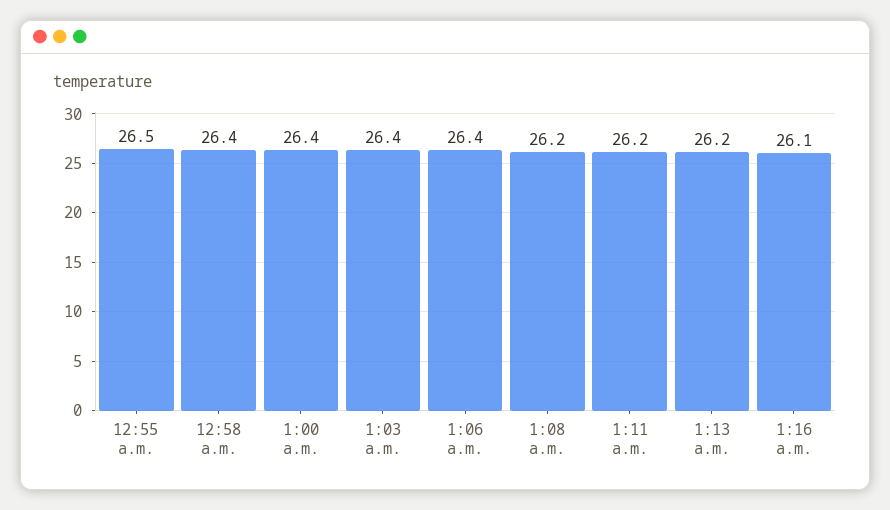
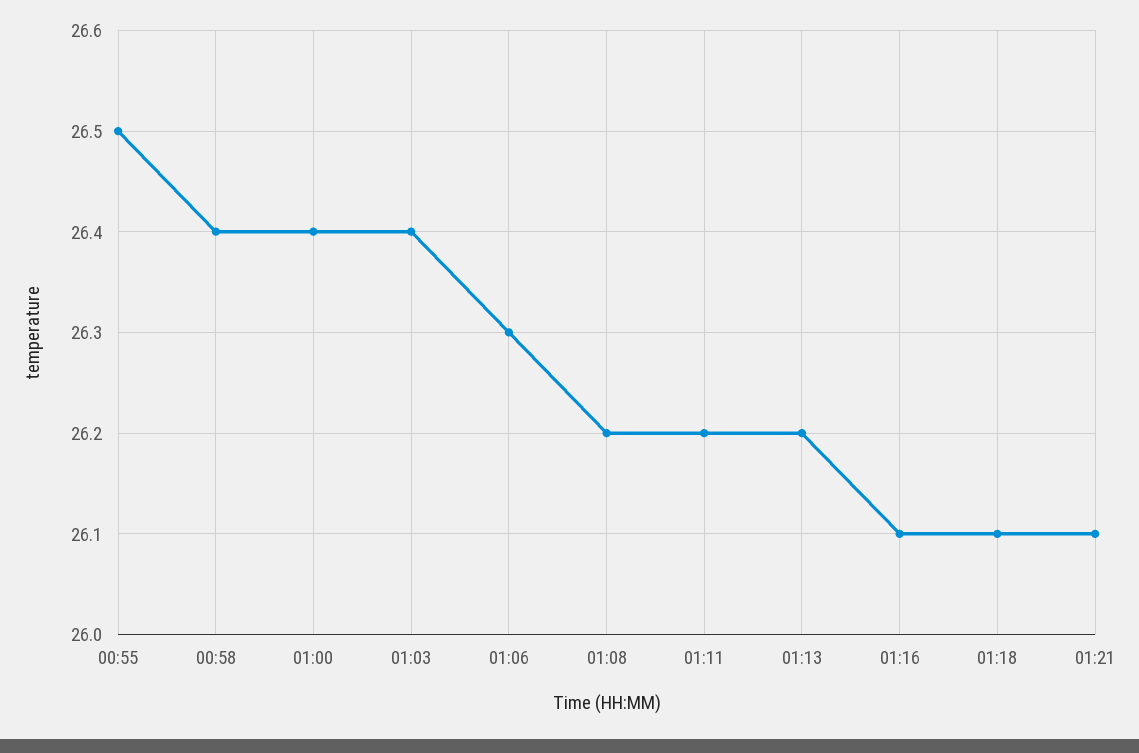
1:06 a.m.: 26.4 -> 26.3
01:18: none -> 26.1
01:21: none -> 26.1

